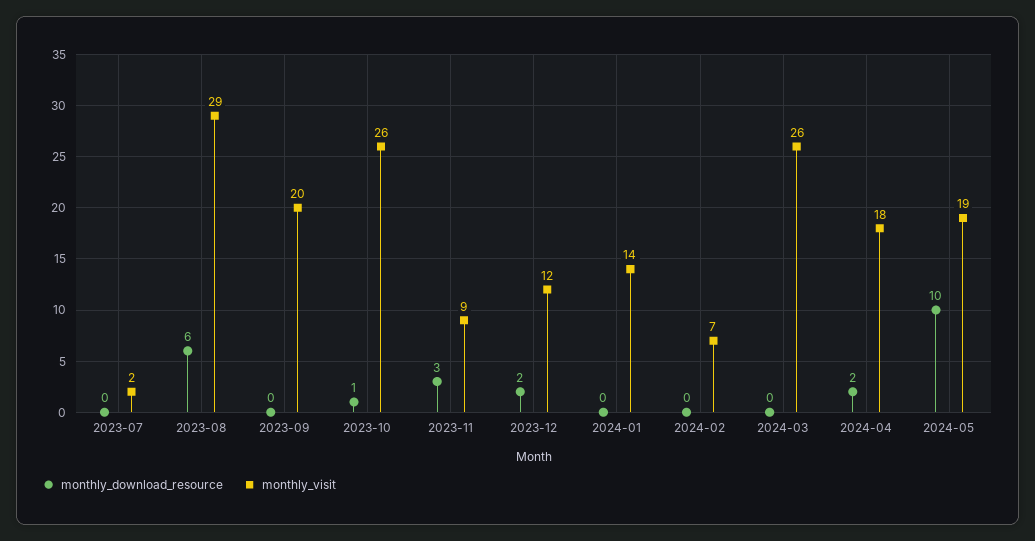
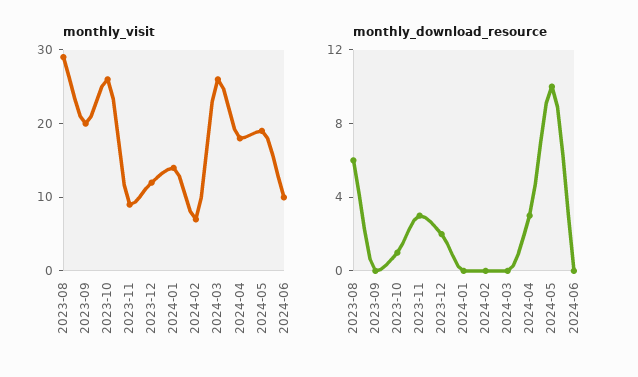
monthly_download_resource, 2023-07: 0 -> none
monthly_visit, 2023-07: 2 -> none
monthly_download_resource, 2024-04: 2 -> 3
monthly_visit, 2024-06: none -> 10
monthly_download_resource, 2024-06: none -> 0

